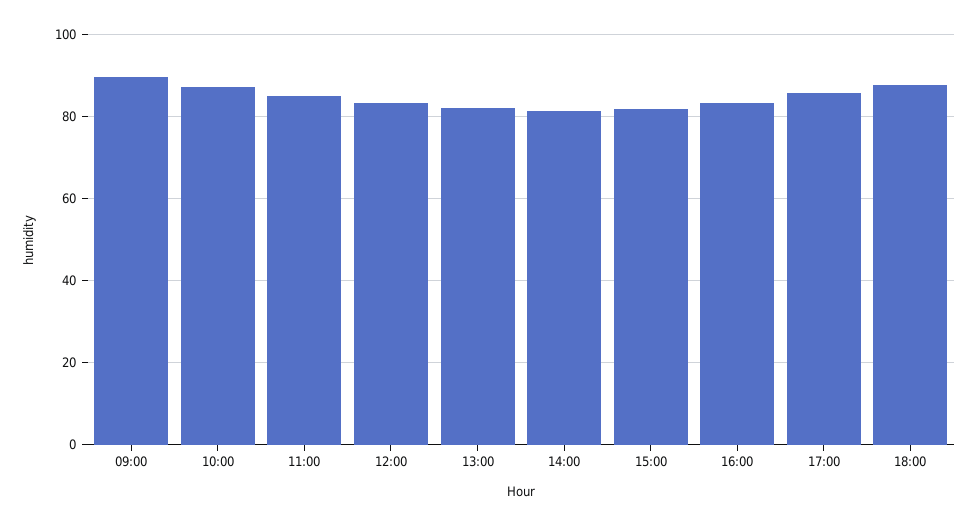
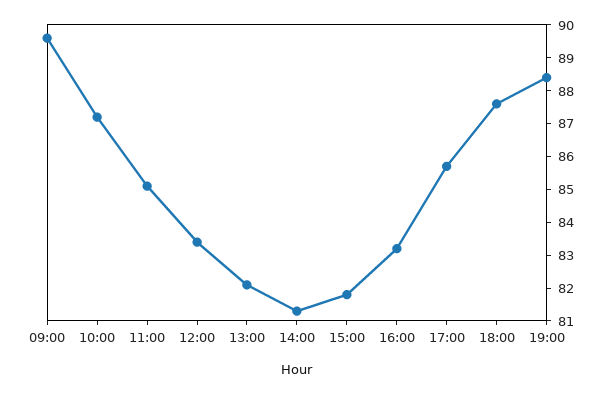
19:00: none -> 88.5

